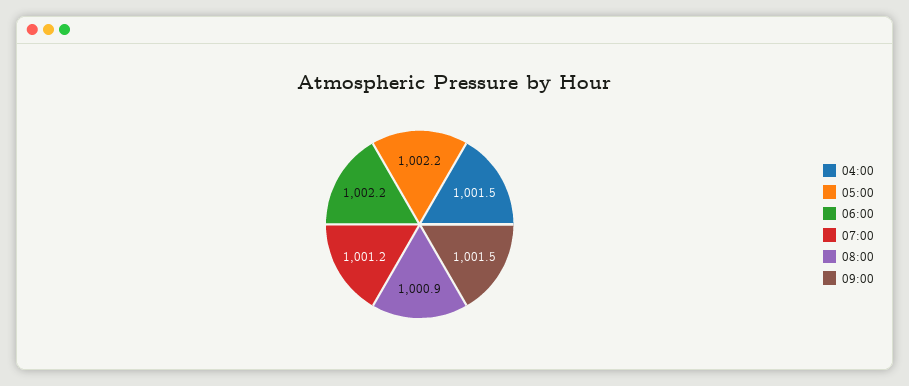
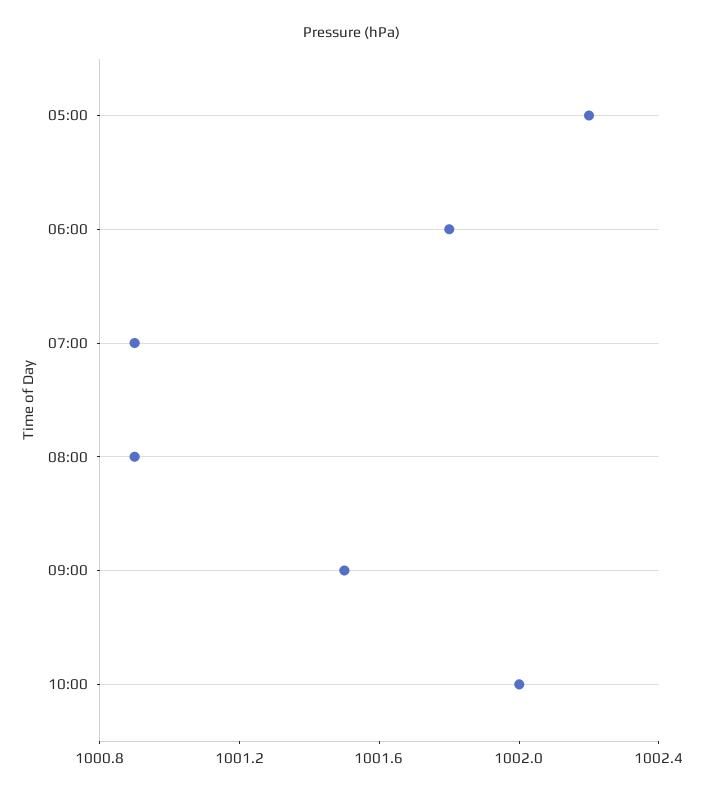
04:00: 1001.5 -> none
06:00: 1002.2 -> 1001.8
07:00: 1001.2 -> 1000.9
10:00: none -> 1002

